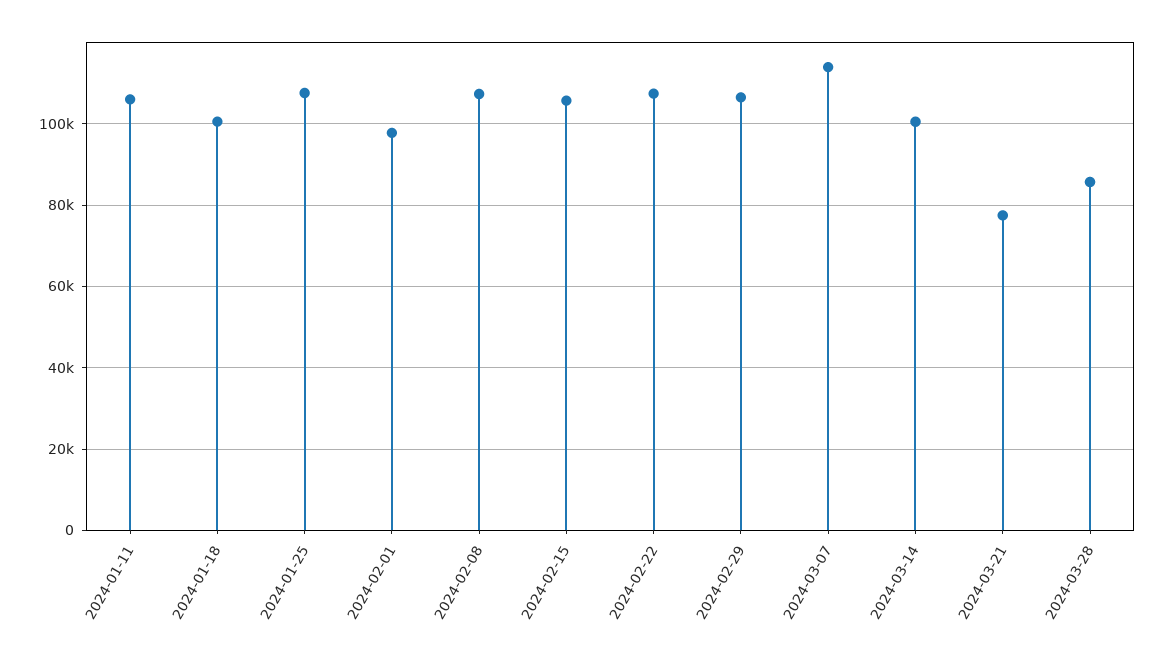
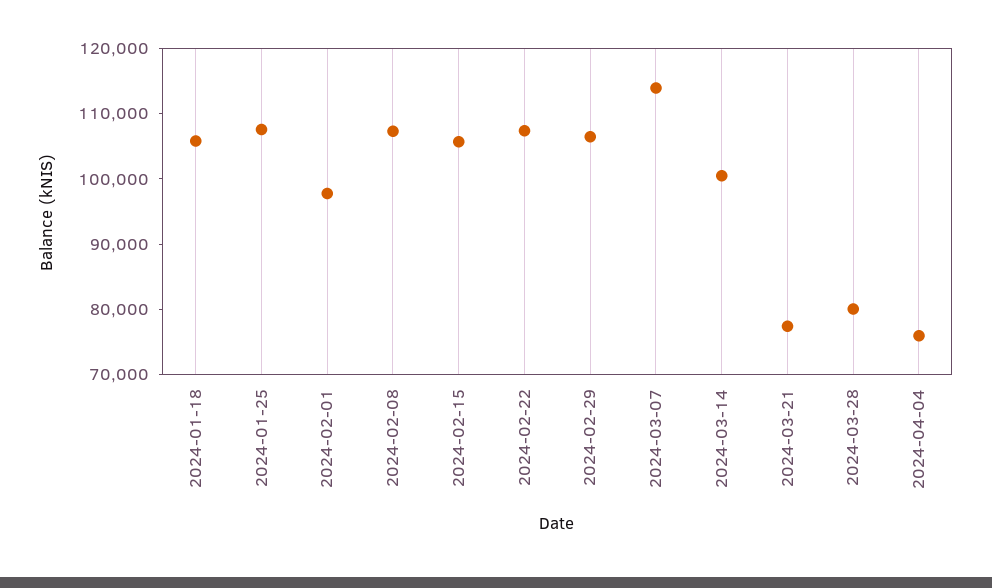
2024-01-11: 106000 -> none
2024-01-18: 100000 -> 106000
2024-03-28: 86000 -> 80000
2024-04-04: none -> 76000

